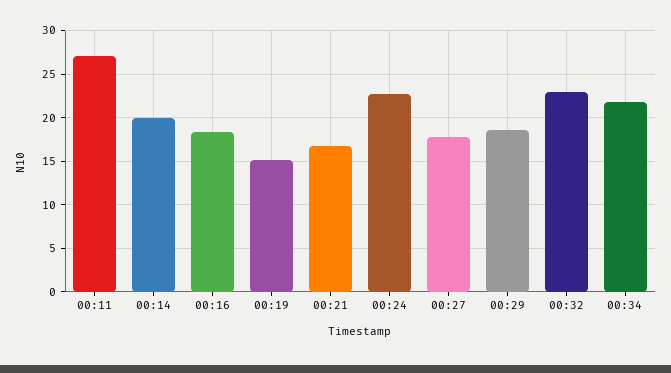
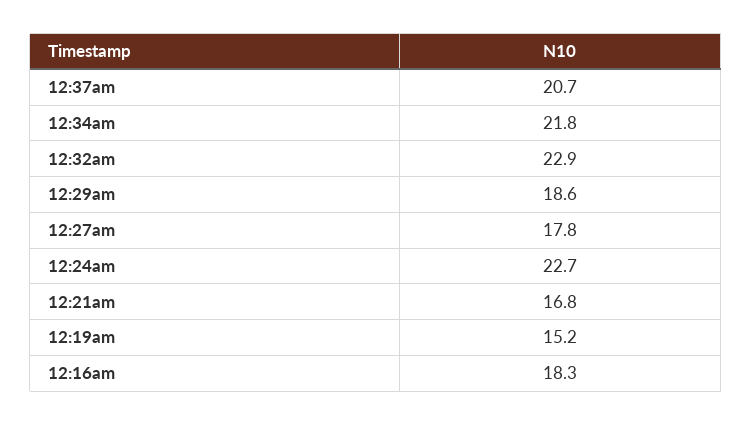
00:11: 27 -> none
00:14: 20 -> none
12:37am: none -> 20.7

